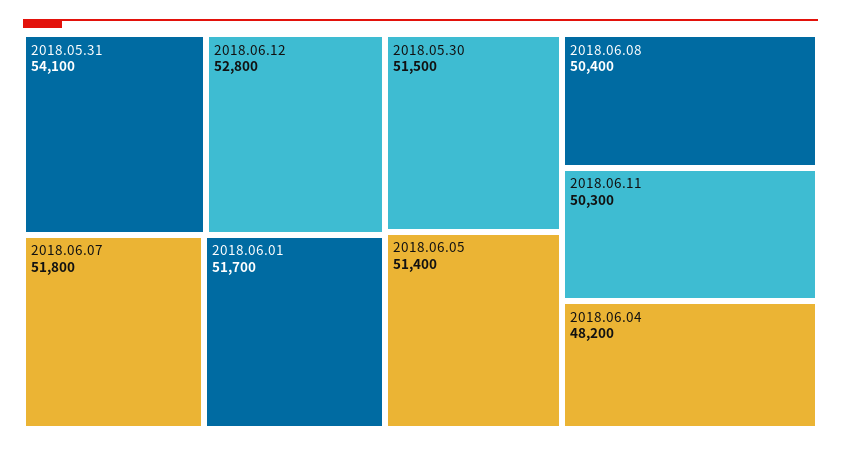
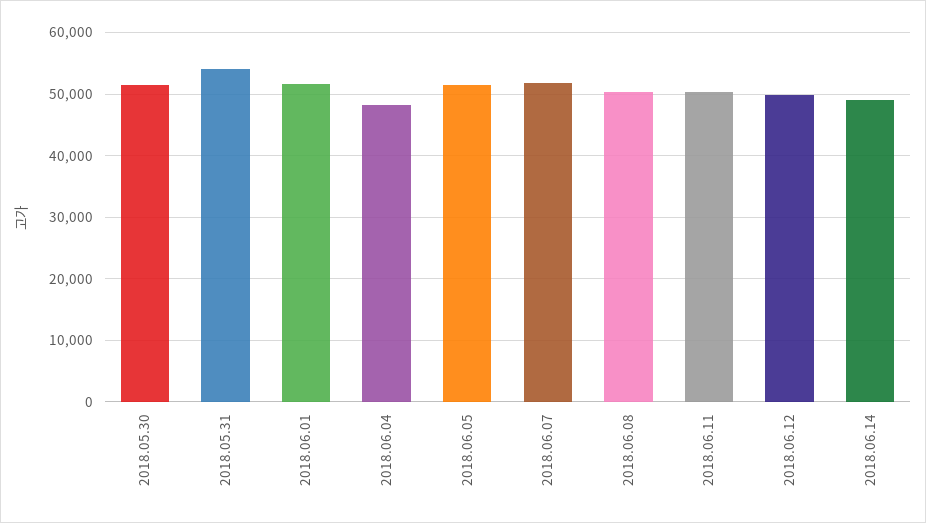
2018.06.12: 52800 -> 50000
2018.06.14: none -> 49000

